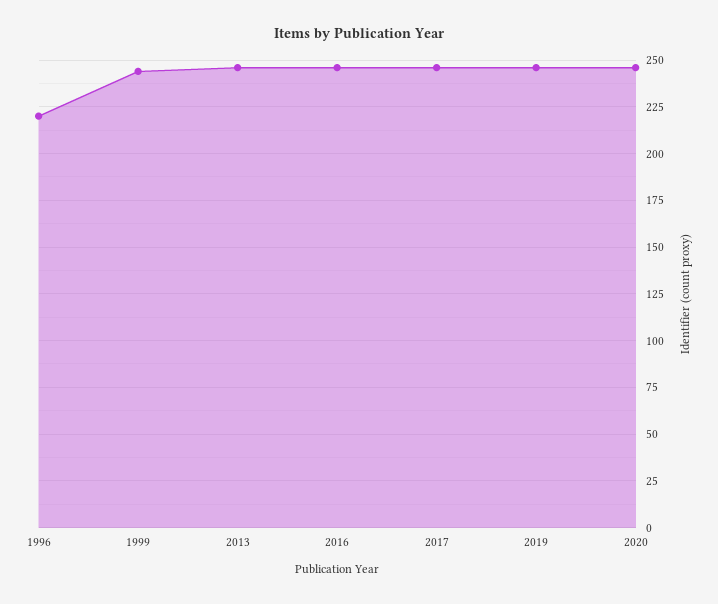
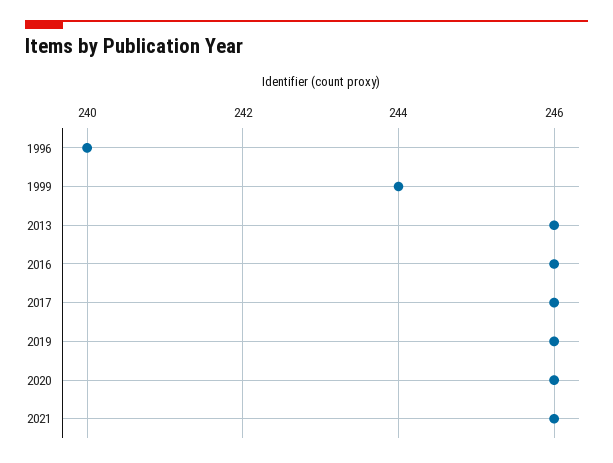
1996: 220 -> 240
2021: none -> 246

